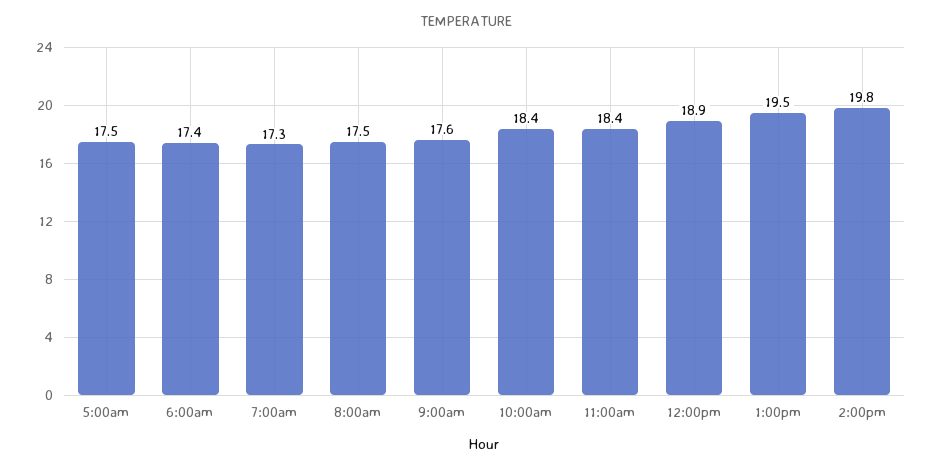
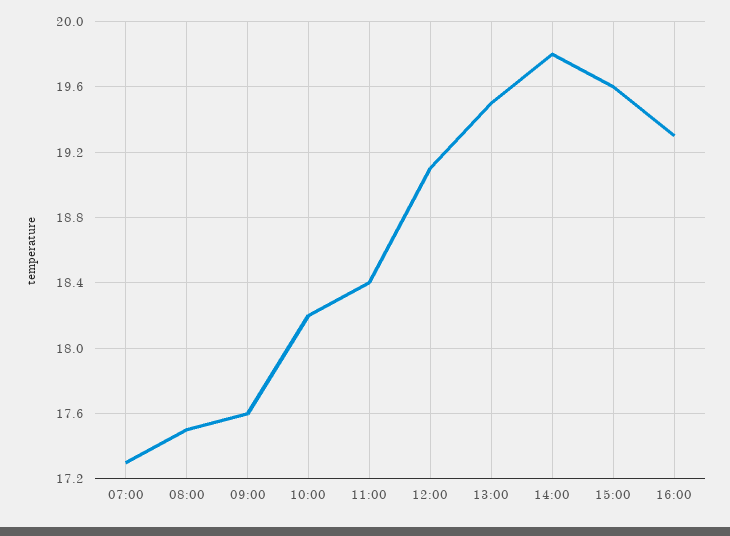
5:00am: 17.5 -> none
6:00am: 17.4 -> none
10:00am: 18.4 -> 18.2
12:00pm: 18.9 -> 19.1
15:00: none -> 19.6
16:00: none -> 19.3

